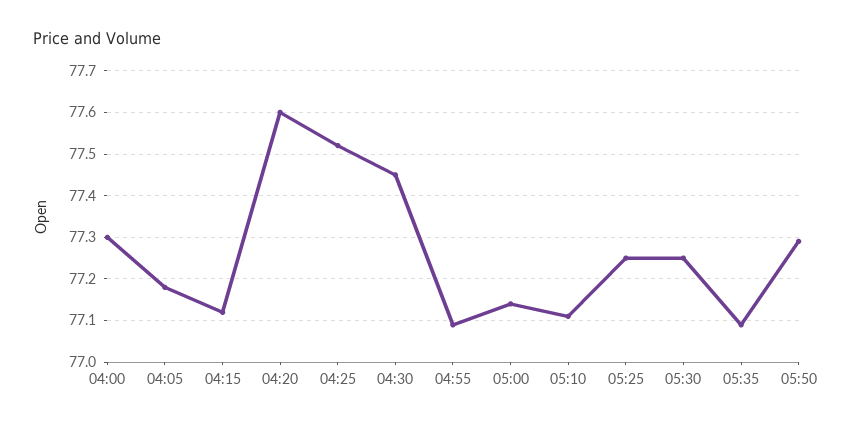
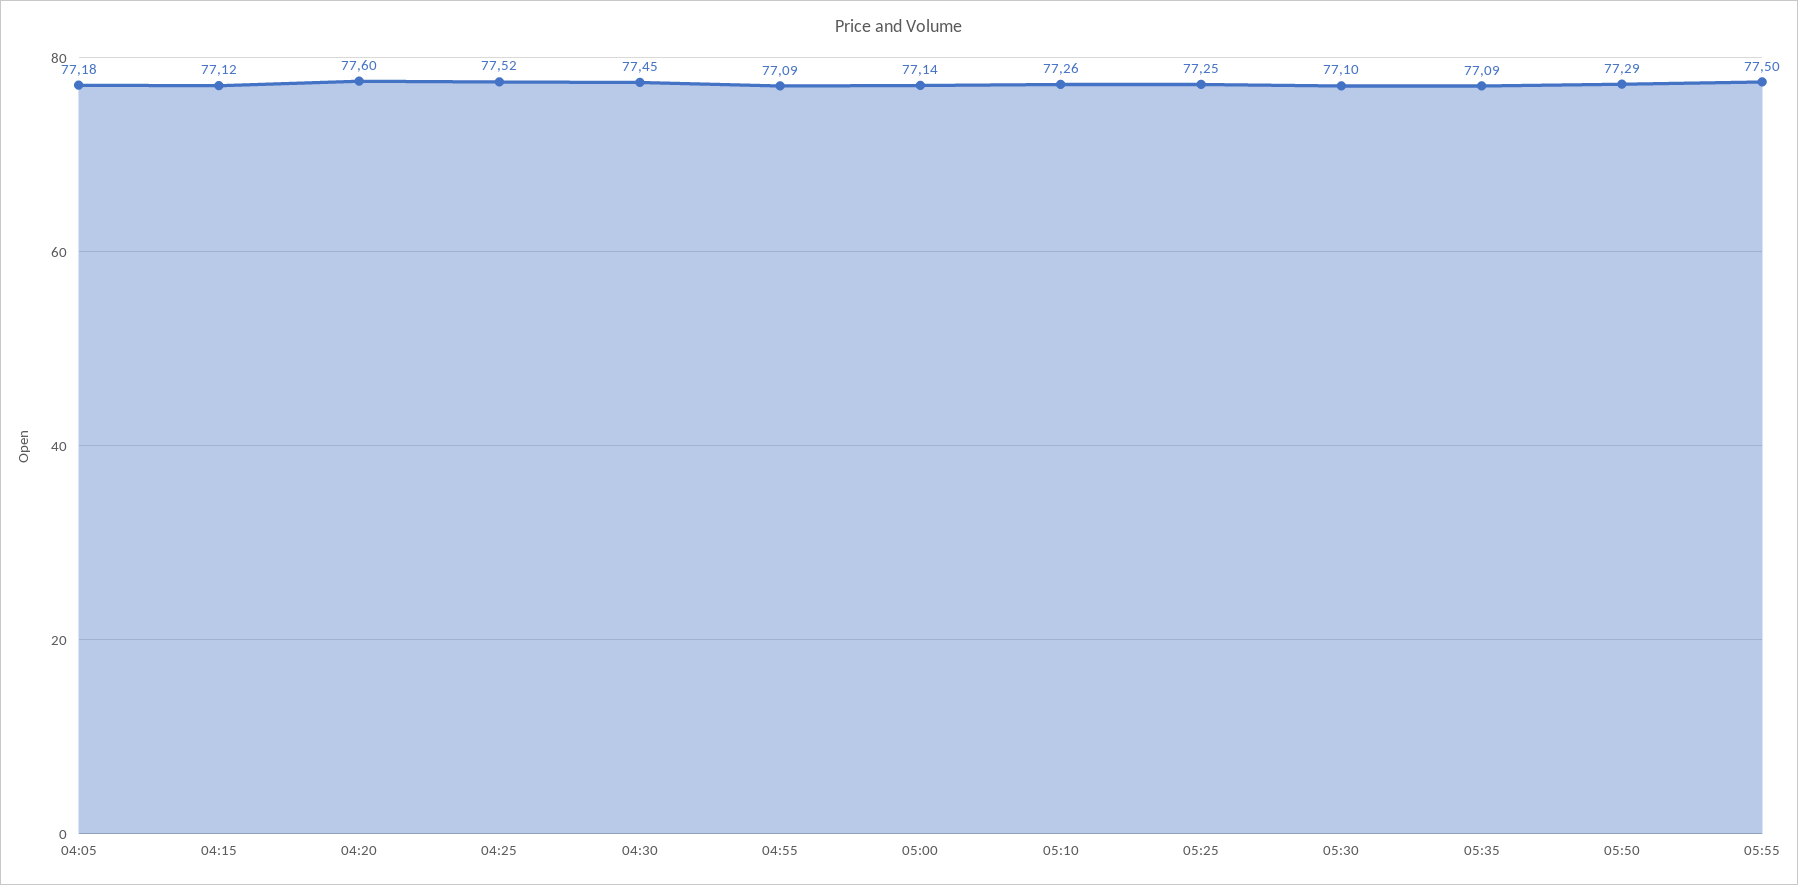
04:00: 77.3 -> none
05:10: 77.1 -> 77.26
05:30: 77.25 -> 77.1
05:55: none -> 77.5

